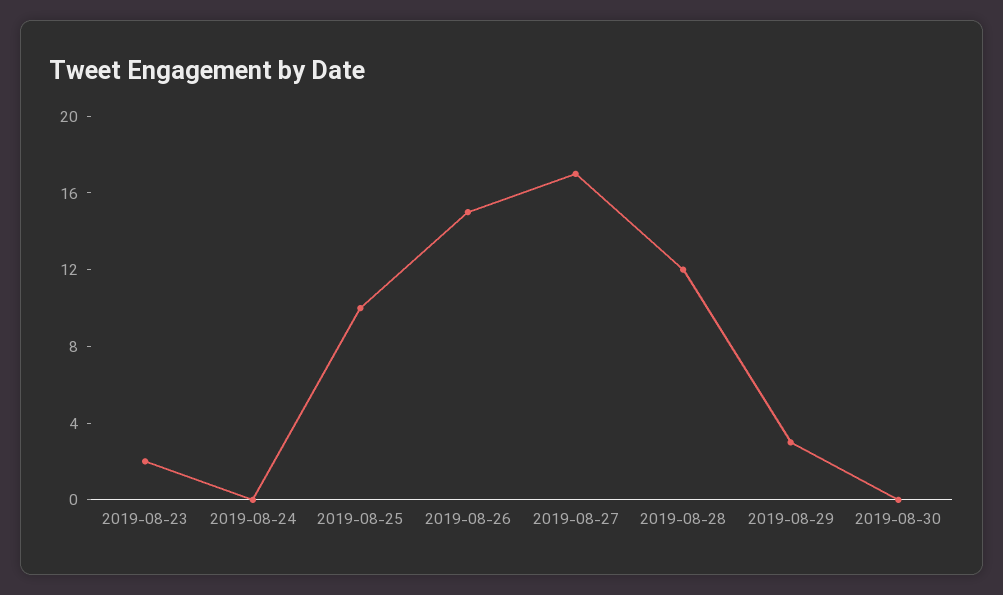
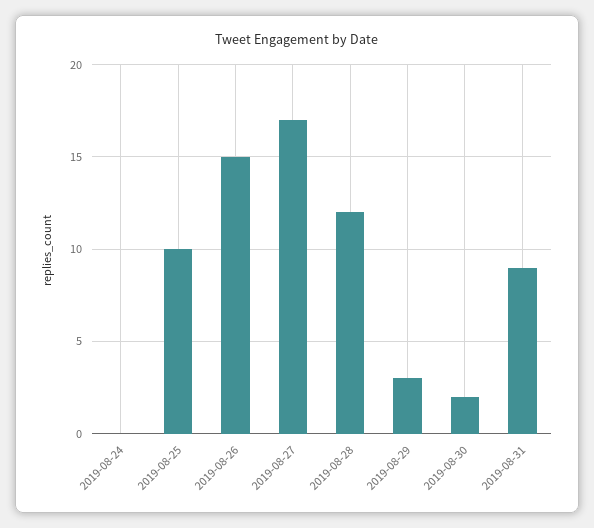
2019-08-23: 2 -> none
2019-08-30: 0 -> 2
2019-08-31: none -> 9

